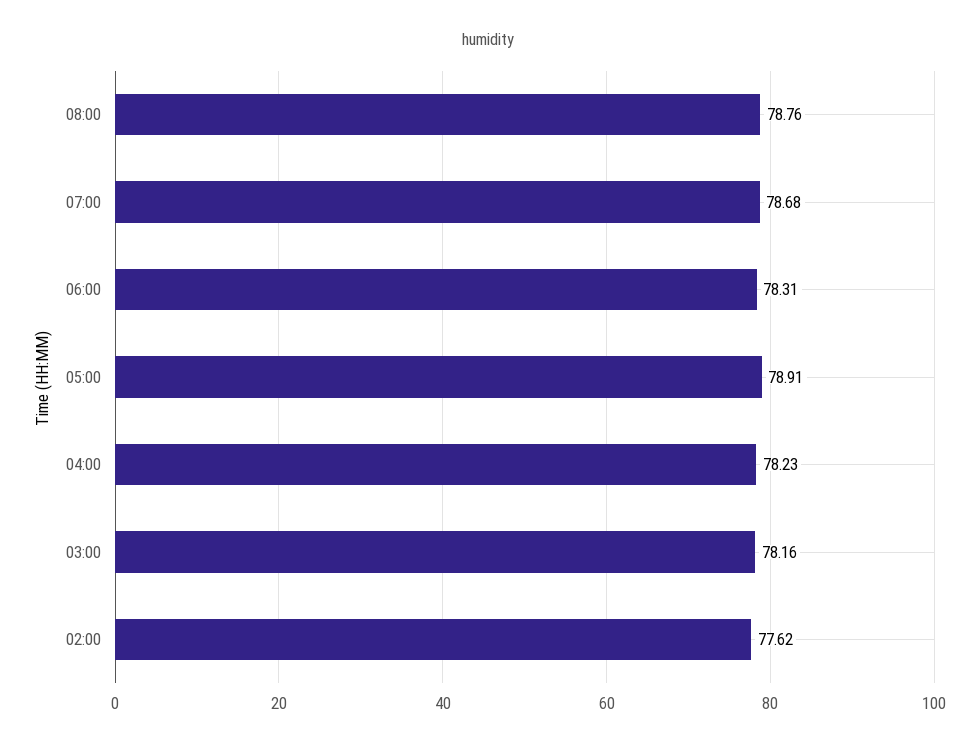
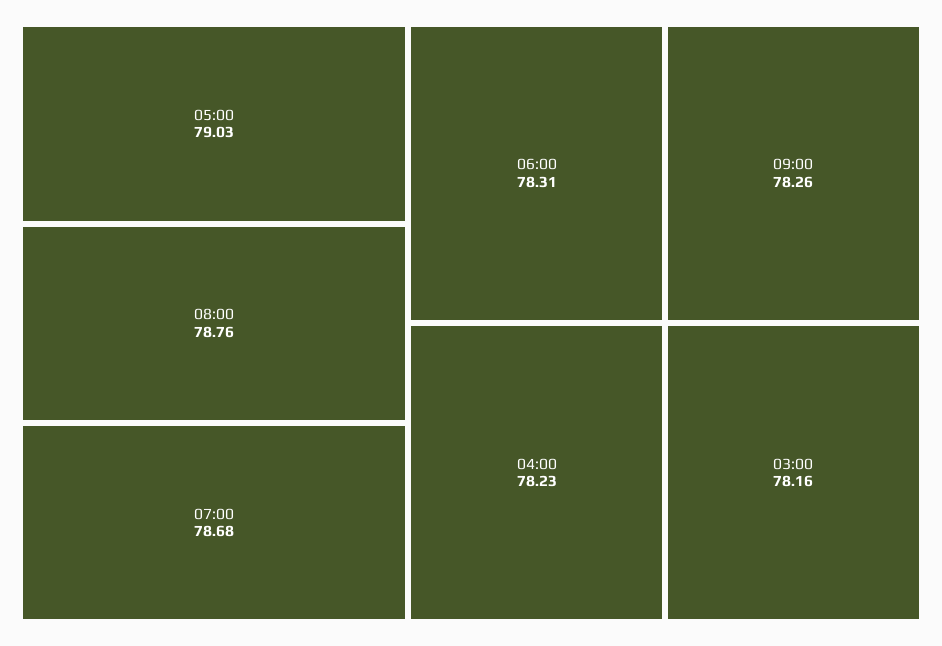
05:00: 78.91 -> 79.03
02:00: 77.62 -> none
09:00: none -> 78.26

